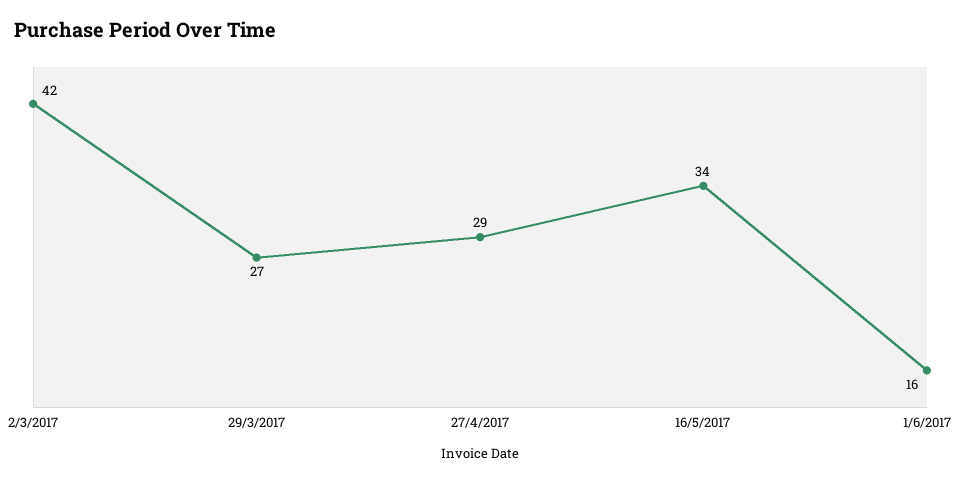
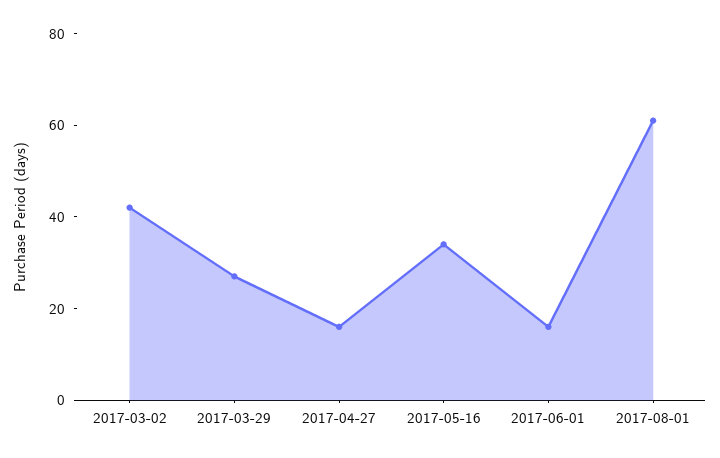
27/4/2017: 29 -> 15
2017-08-01: none -> 60

